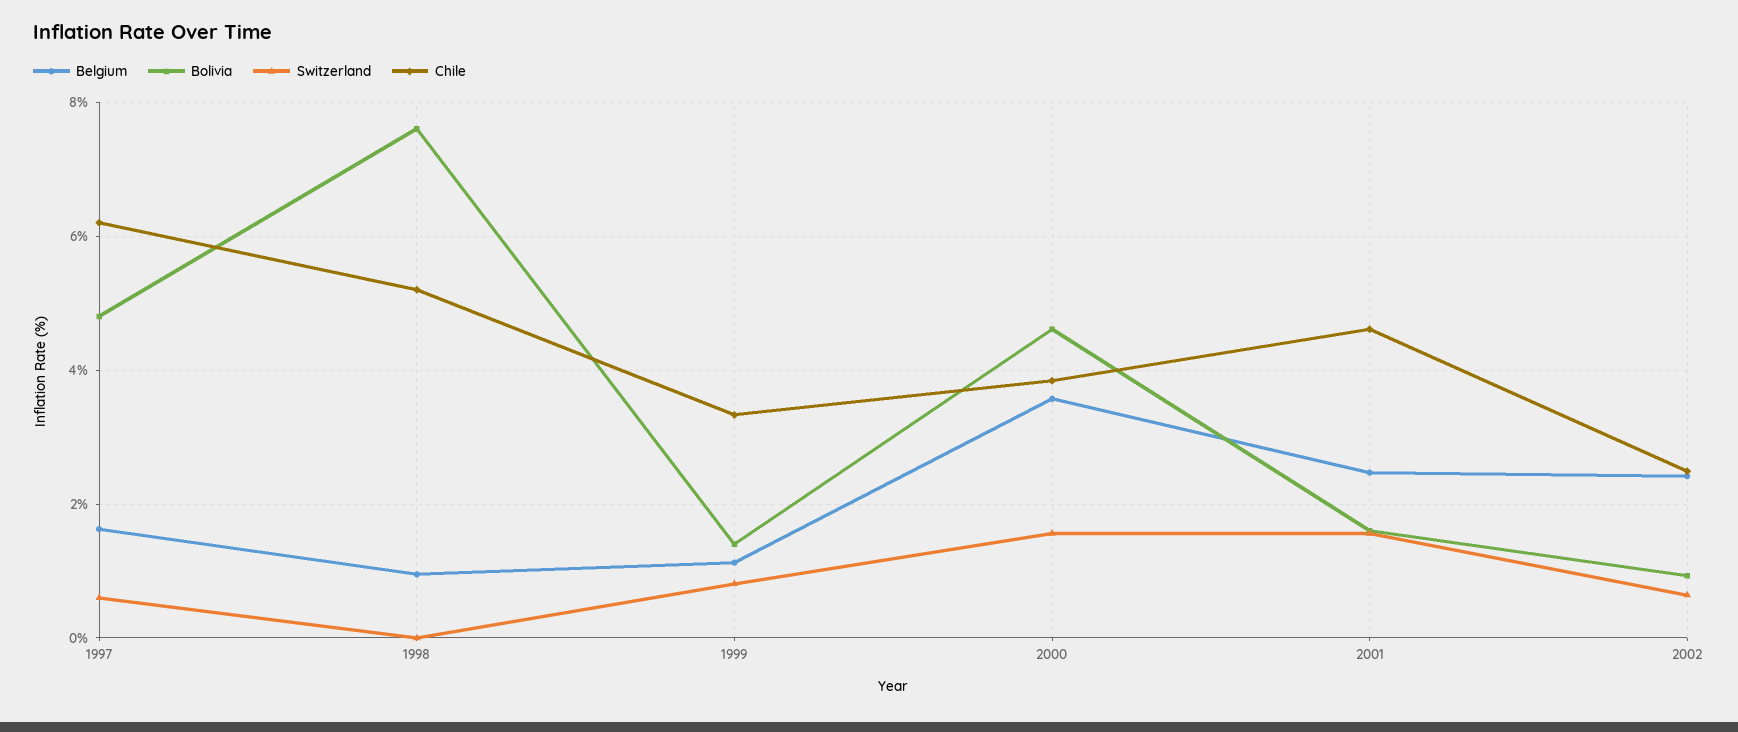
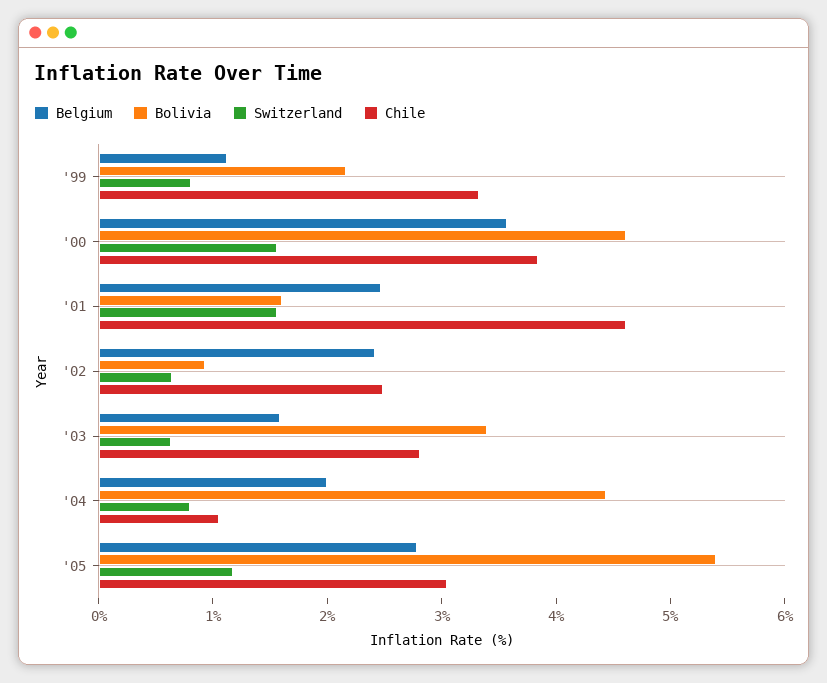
Belgium, 1997: 1.6 -> none
Bolivia, 1997: 4.8 -> none
Switzerland, 1997: 0.6 -> none
Chile, 1997: 6.2 -> none
Belgium, 1998: 1 -> none
Bolivia, 1998: 7.6 -> none
Switzerland, 1998: 0 -> none
Chile, 1998: 5.2 -> none
Bolivia, 1999: 1.4 -> 2.2
Belgium, '03: none -> 1.6
Bolivia, '03: none -> 3.4
Switzerland, '03: none -> 0.6
Chile, '03: none -> 2.8
Belgium, '04: none -> 2
Bolivia, '04: none -> 4.4
Switzerland, '04: none -> 0.8
Chile, '04: none -> 1
Belgium, '05: none -> 2.8
Bolivia, '05: none -> 5.4
Switzerland, '05: none -> 1.2
Chile, '05: none -> 3

